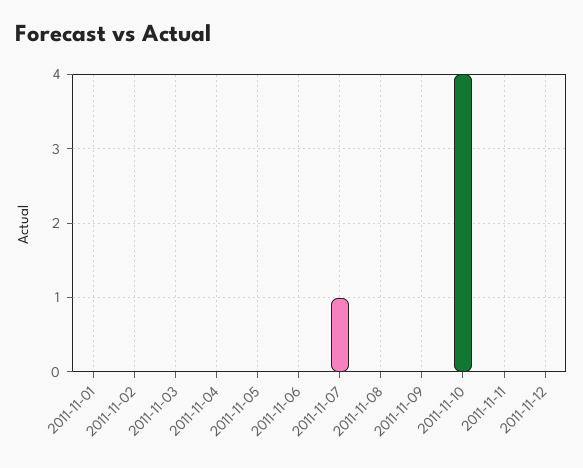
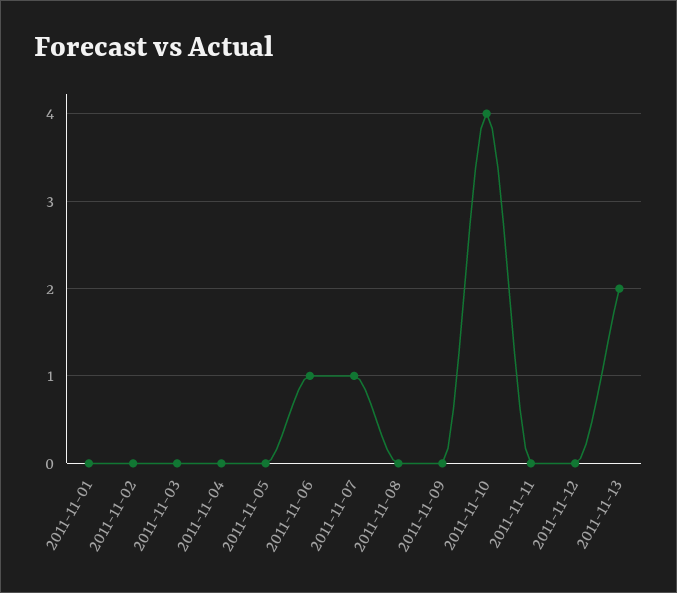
2011-11-06: 0 -> 1
2011-11-13: none -> 2

